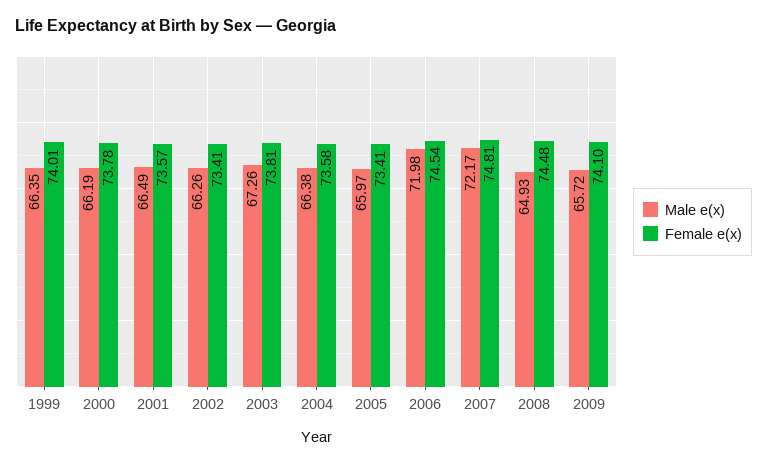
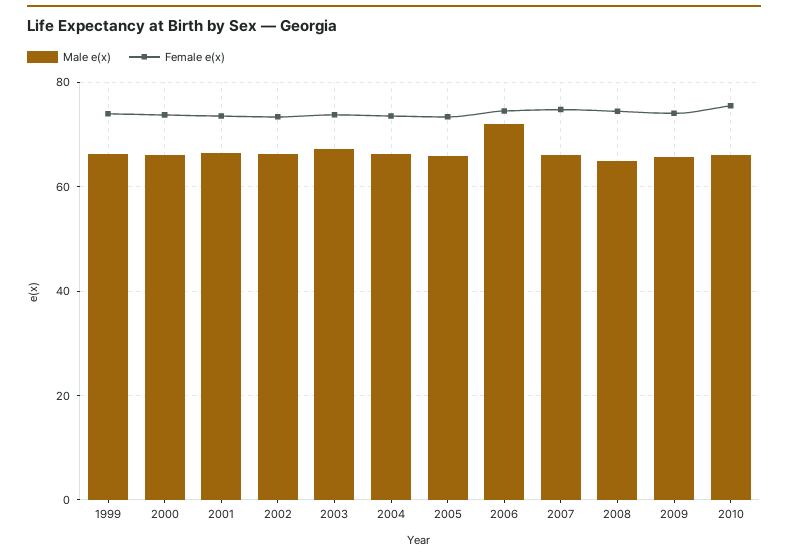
Male e(x), 2007: 72.17 -> 66
Male e(x), 2010: none -> 66
Female e(x), 2010: none -> 76

